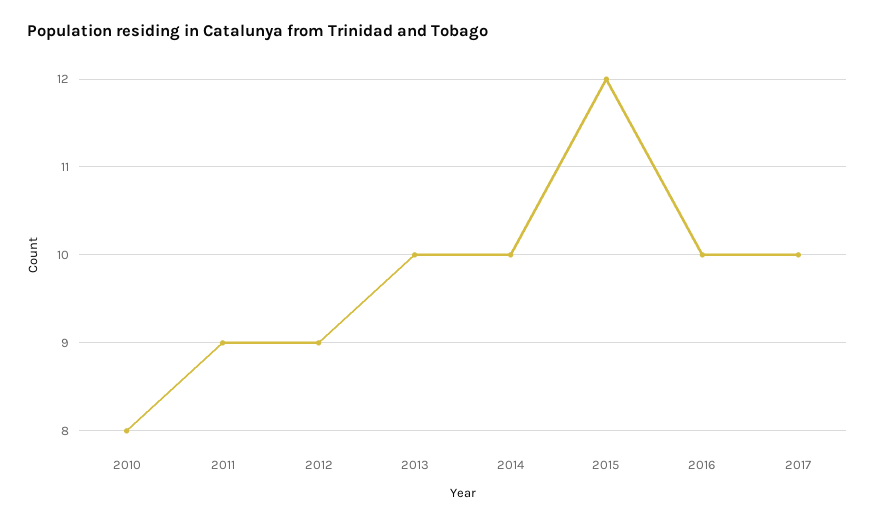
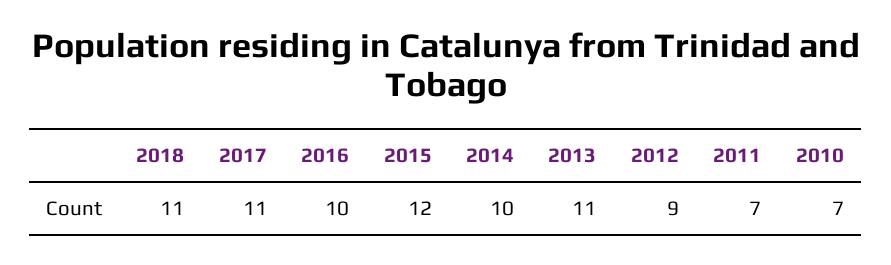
2010: 8 -> 7
2011: 9 -> 7
2013: 10 -> 11
2017: 10 -> 11
2018: none -> 11

